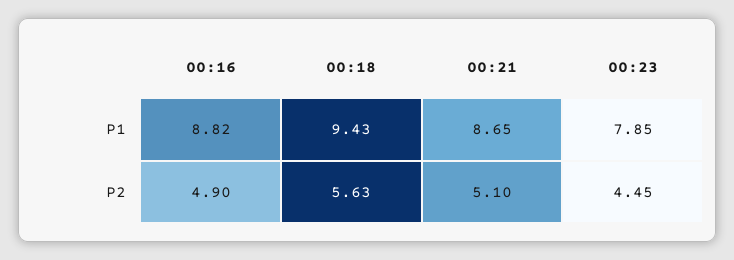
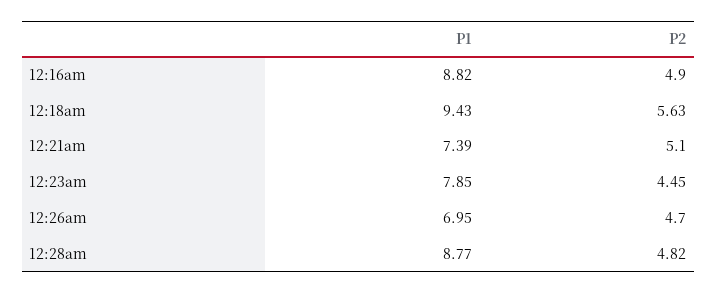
00:21, P1: 8.65 -> 7.39
12:26am, P1: none -> 6.95
12:26am, P2: none -> 4.7
12:28am, P1: none -> 8.77
12:28am, P2: none -> 4.82

